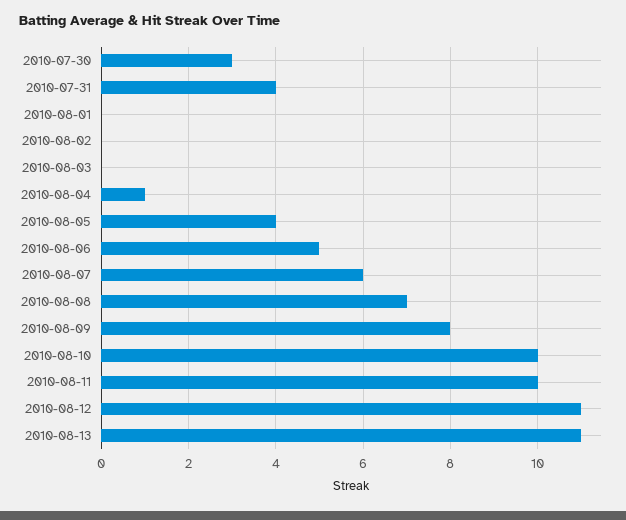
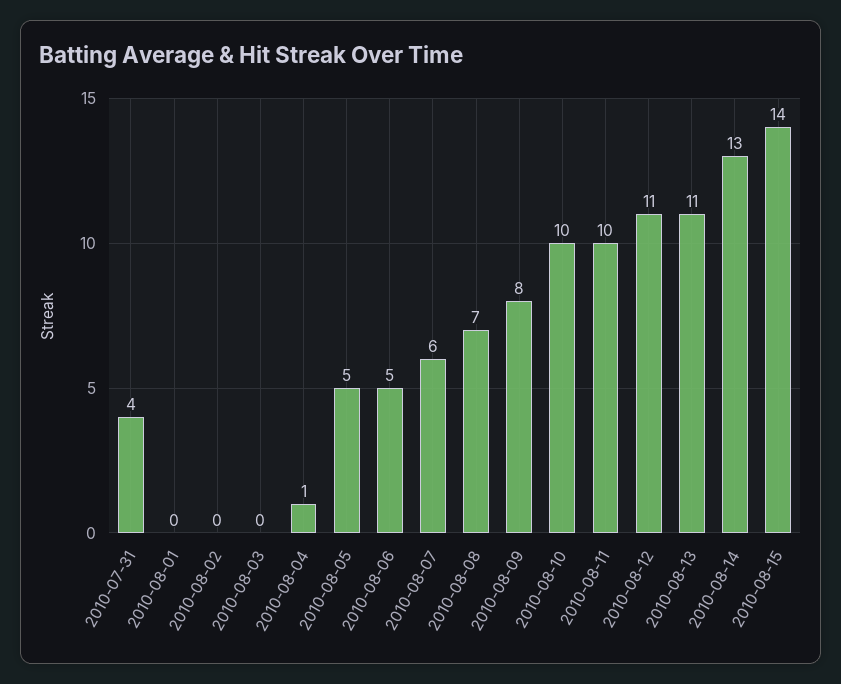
2010-07-30: 3 -> none
2010-08-05: 4 -> 5
2010-08-14: none -> 13
2010-08-15: none -> 14

